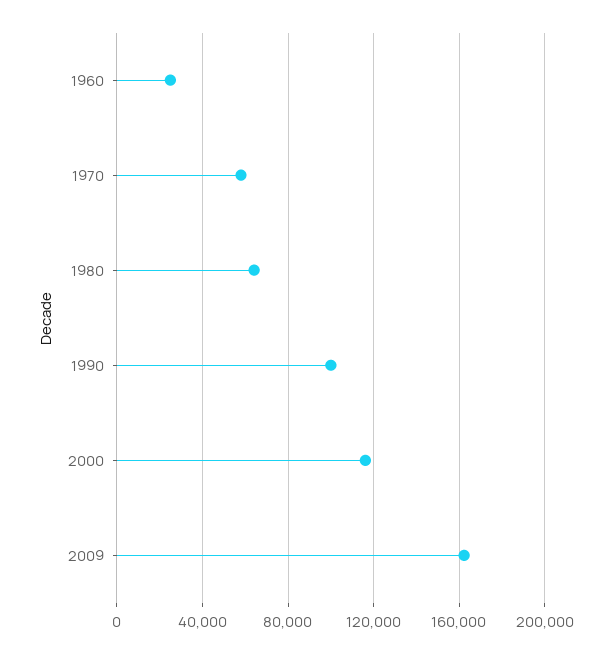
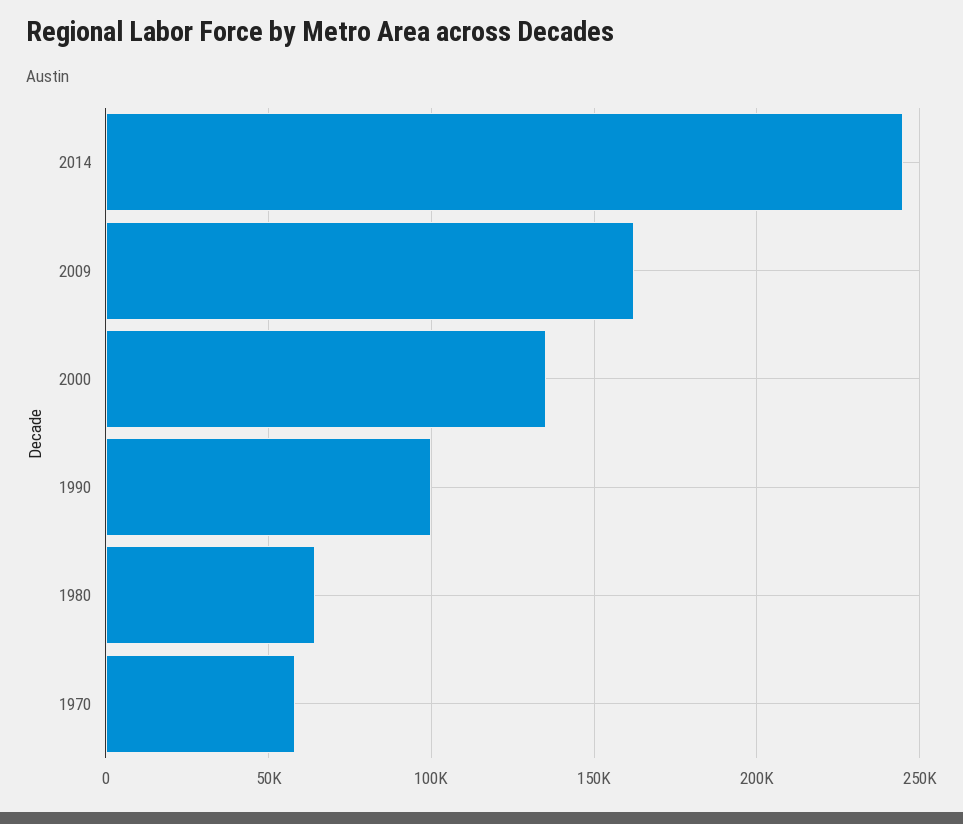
1960: 25000 -> none
2000: 115000 -> 135000
2014: none -> 245000

